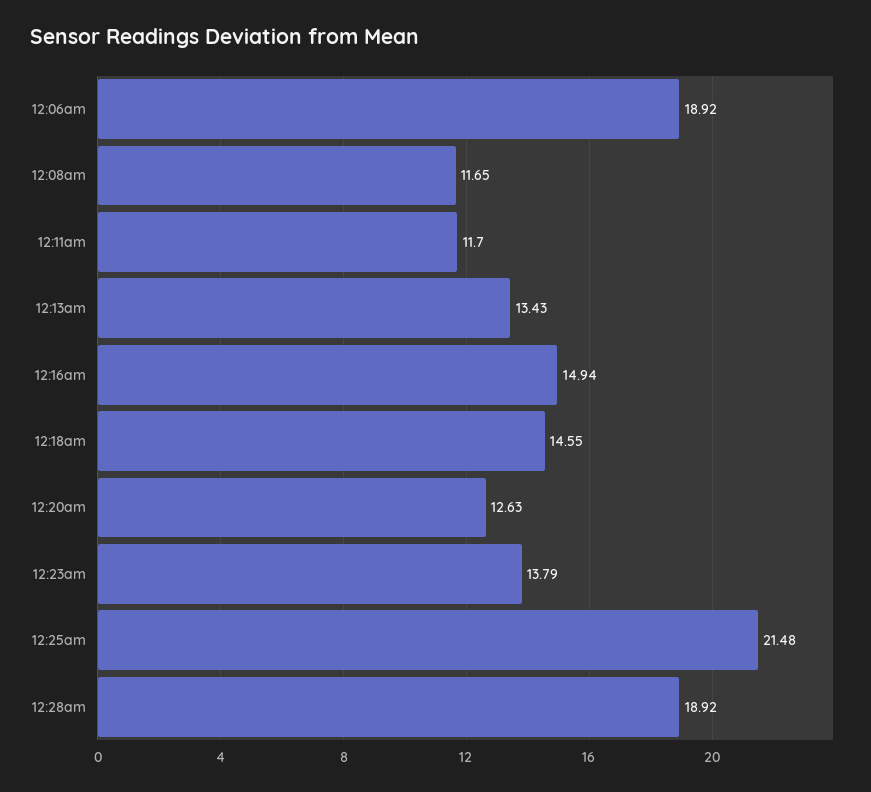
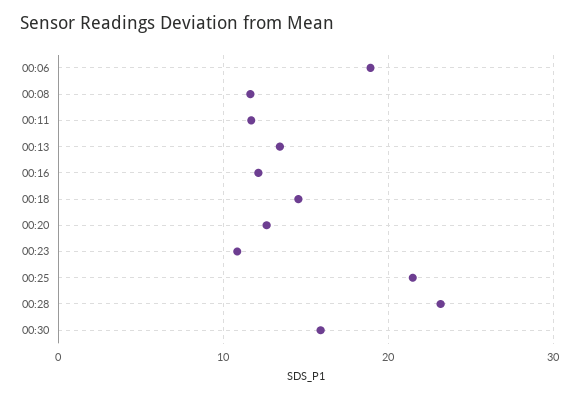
12:16am: 14.94 -> 12
12:23am: 13.79 -> 11
12:28am: 18.92 -> 23
00:30: none -> 16

